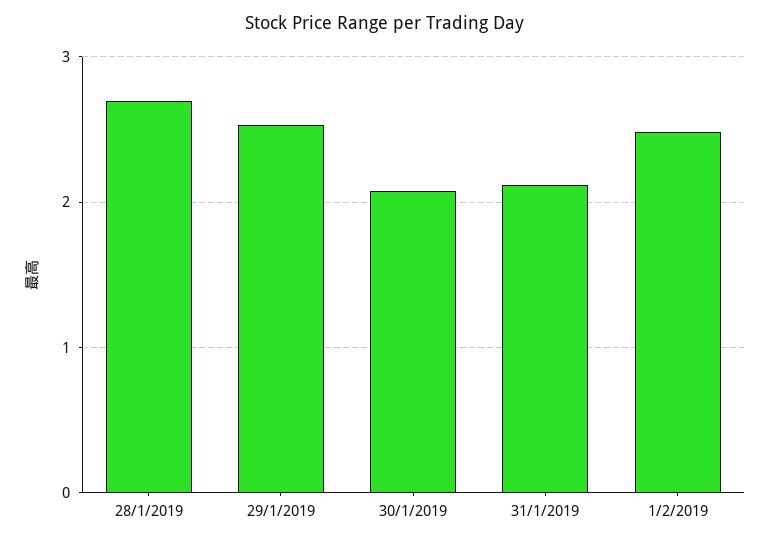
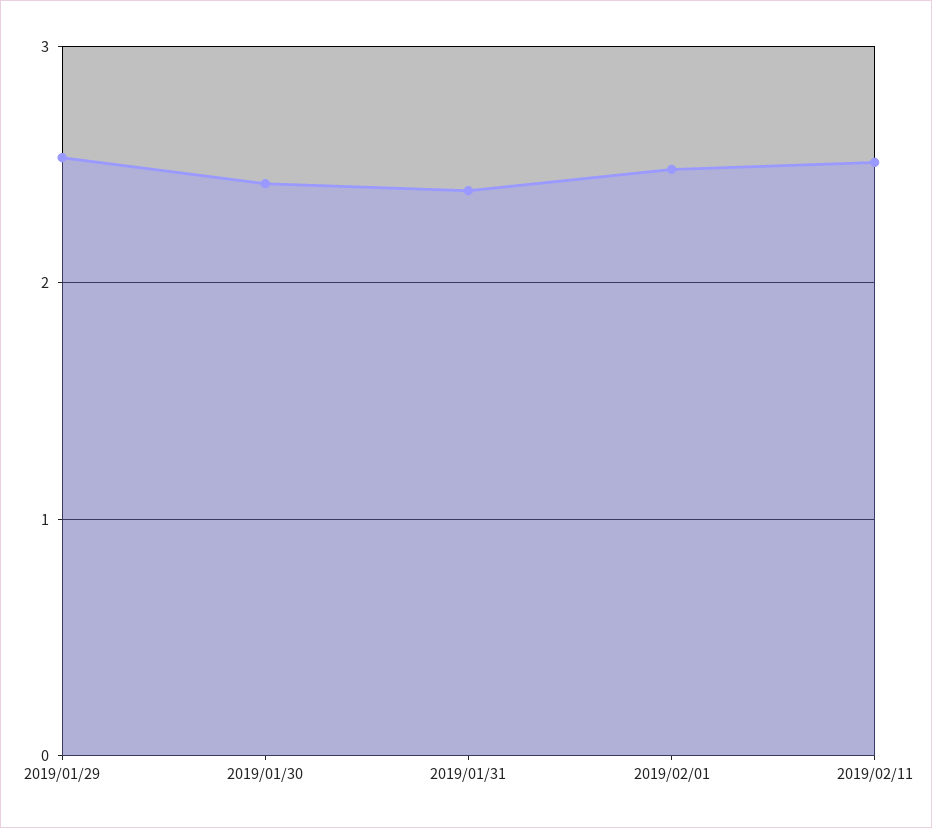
28/1/2019: 2.7 -> none
30/1/2019: 2.1 -> 2.4
31/1/2019: 2.1 -> 2.4
2019/02/11: none -> 2.5

